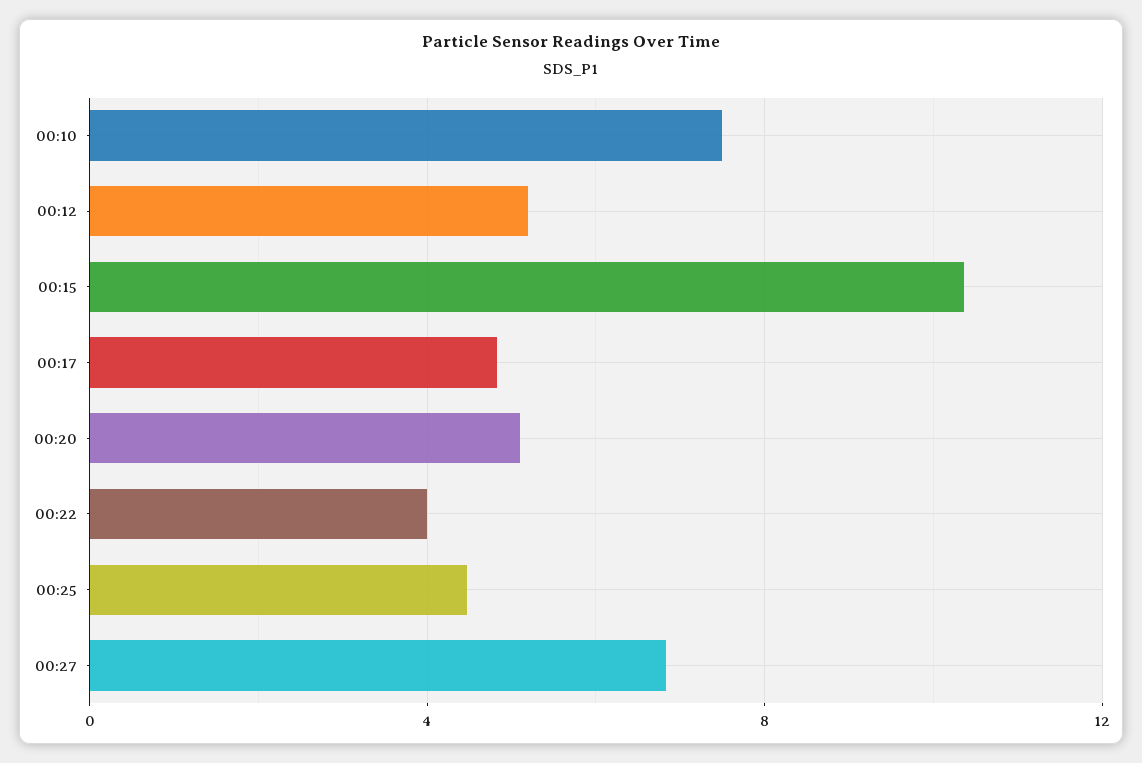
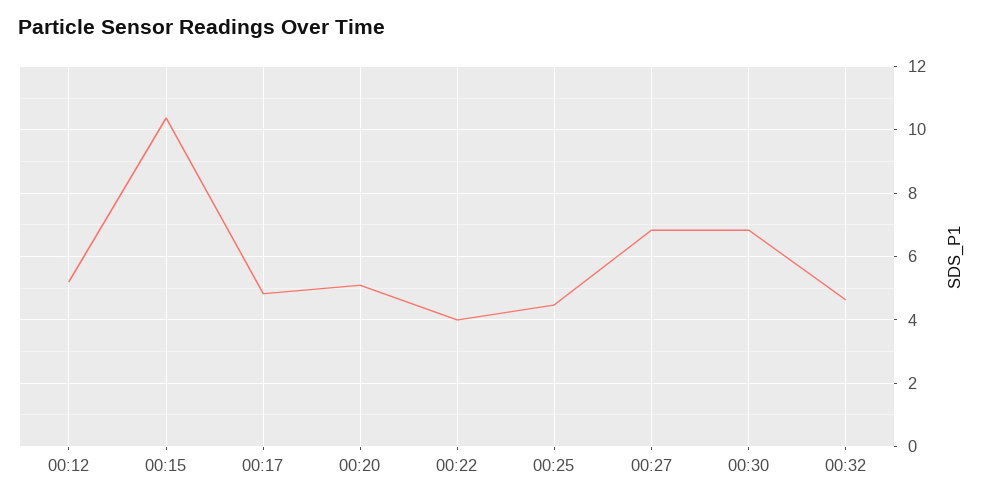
00:10: 7.5 -> none
00:30: none -> 6.8
00:32: none -> 4.6

